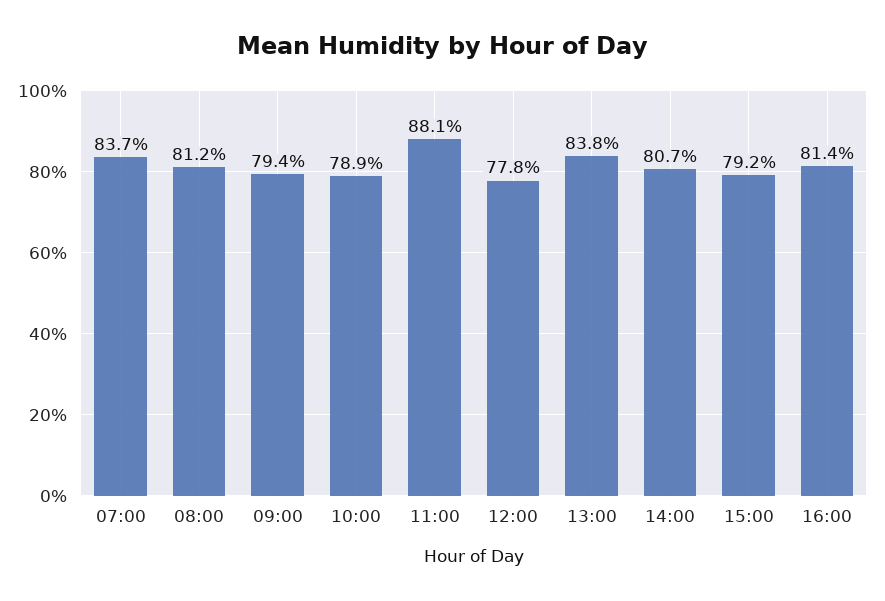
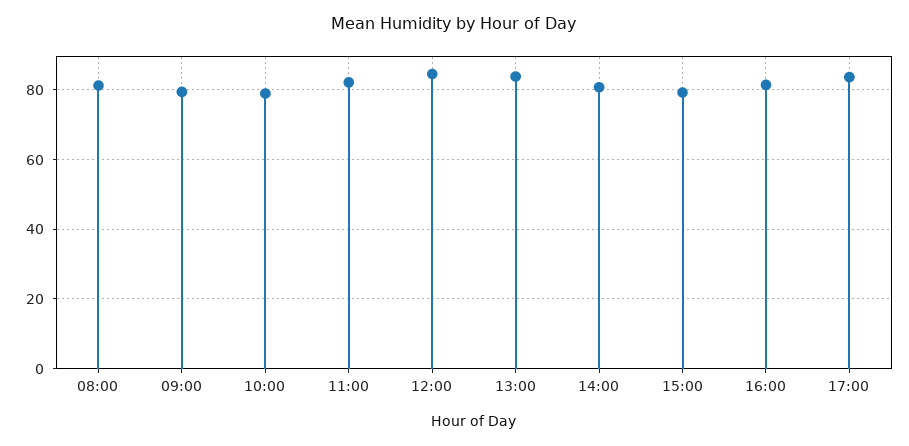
07:00: 83.7 -> none
11:00: 88.1 -> 82
12:00: 77.8 -> 84
17:00: none -> 84

